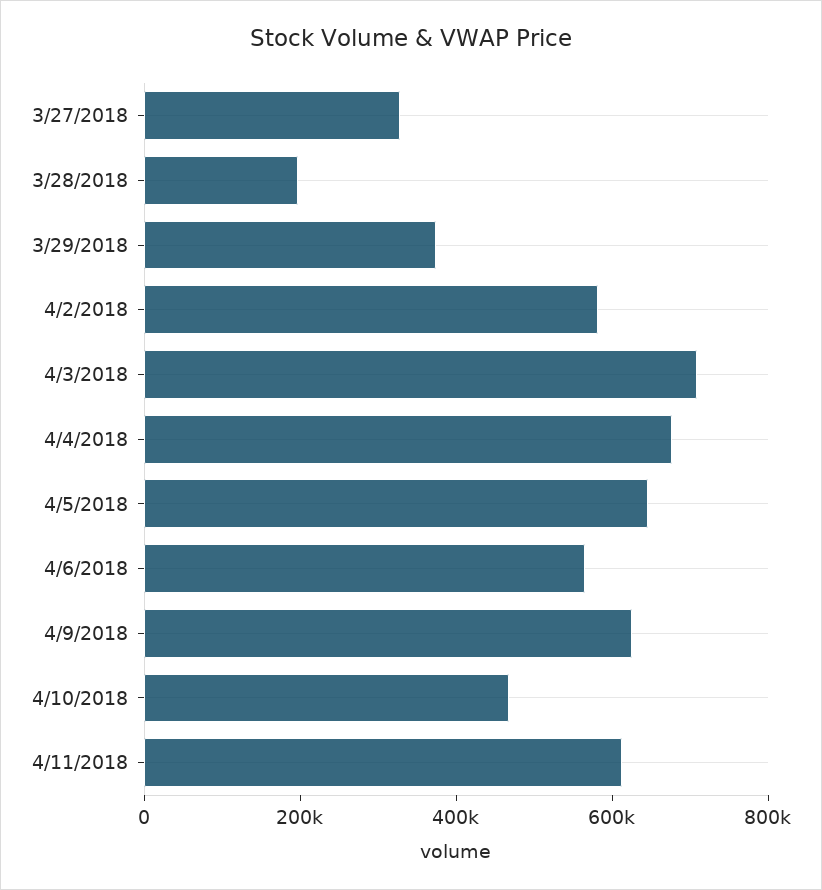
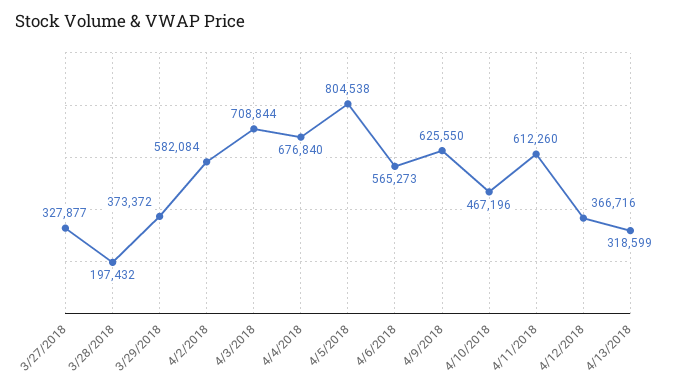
4/5/2018: 650000 -> 804538
4/12/2018: none -> 366716
4/13/2018: none -> 318599

